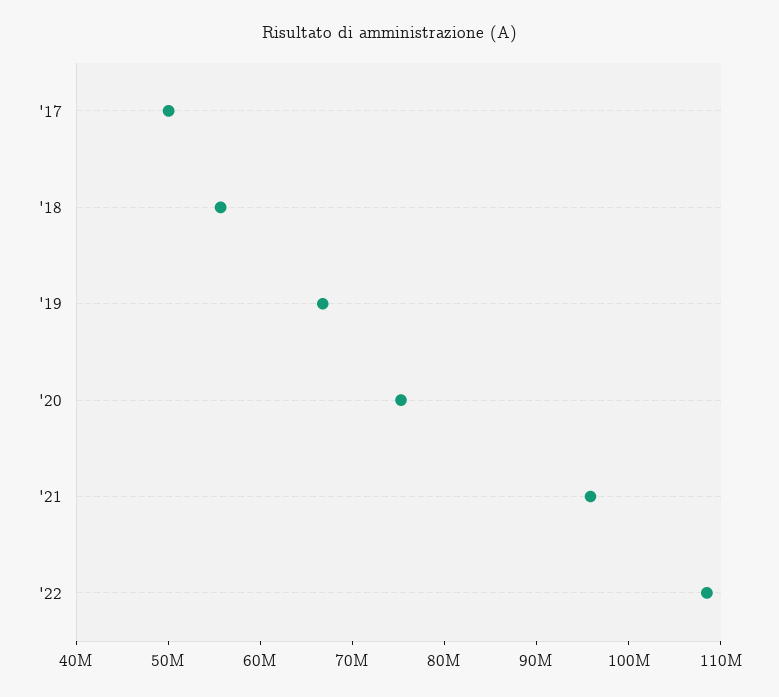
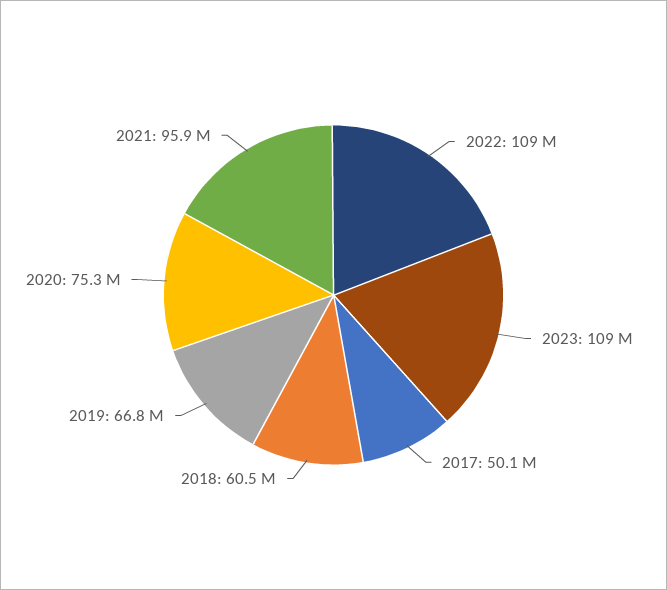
'18: 56000000 -> 60500000
2023: none -> 109000000

